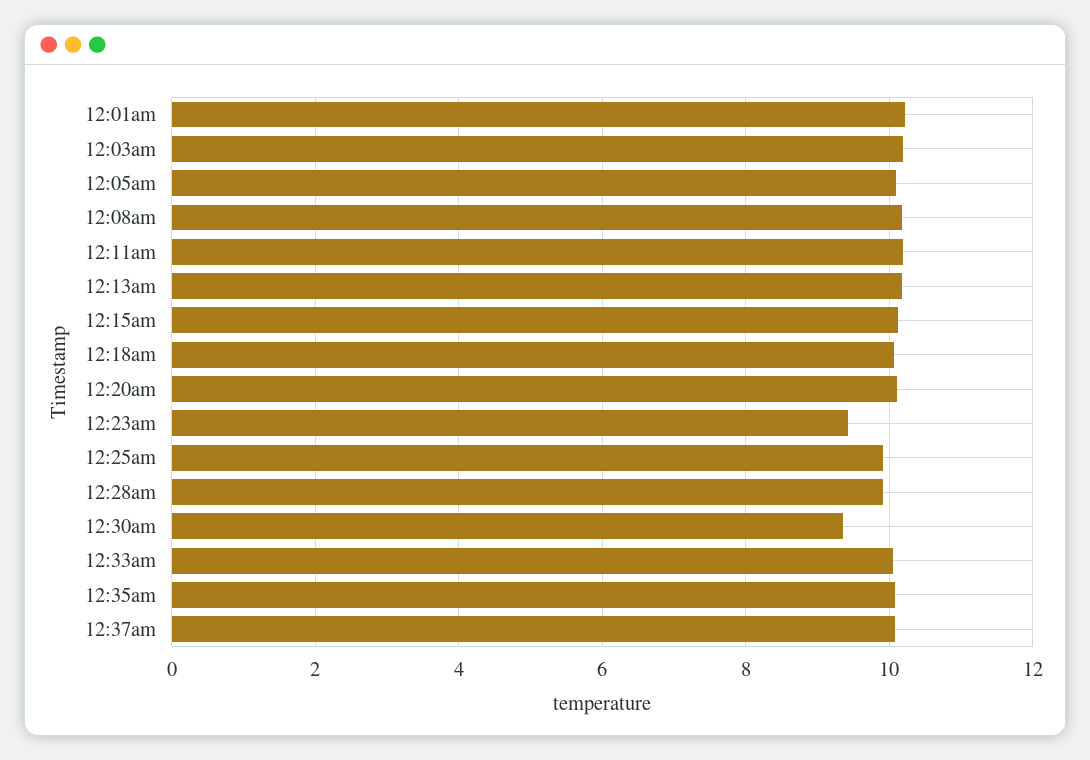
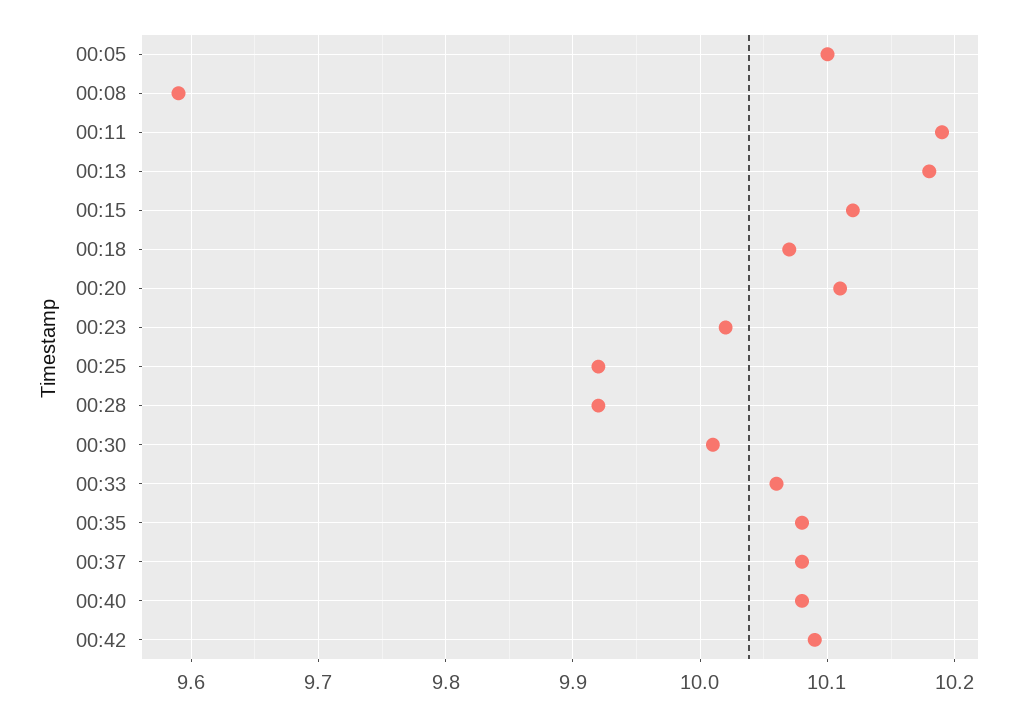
12:01am: 10.2 -> none
12:03am: 10.2 -> none
12:08am: 10.2 -> 9.59
12:23am: 9.4 -> 10.02
12:30am: 9.4 -> 10.01
00:40: none -> 10.08
00:42: none -> 10.09

